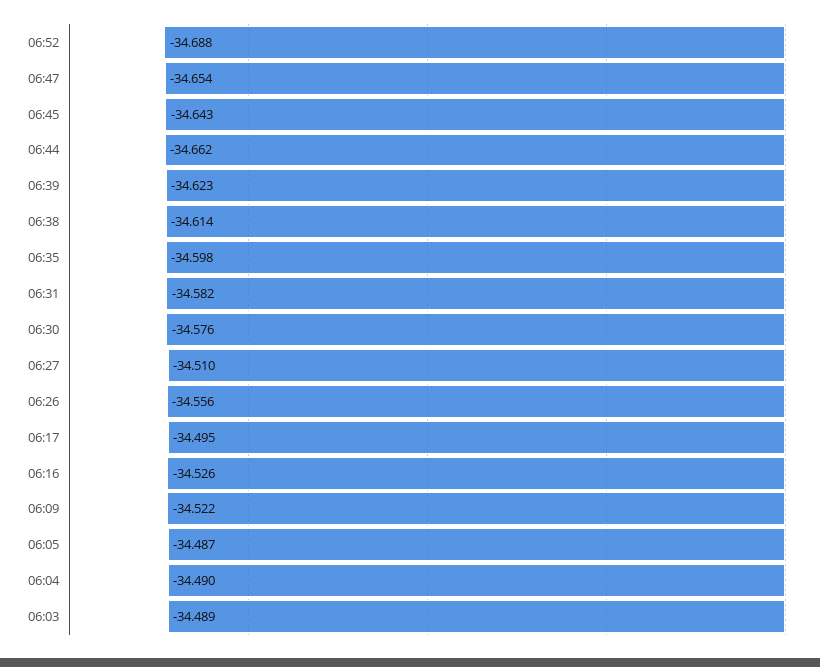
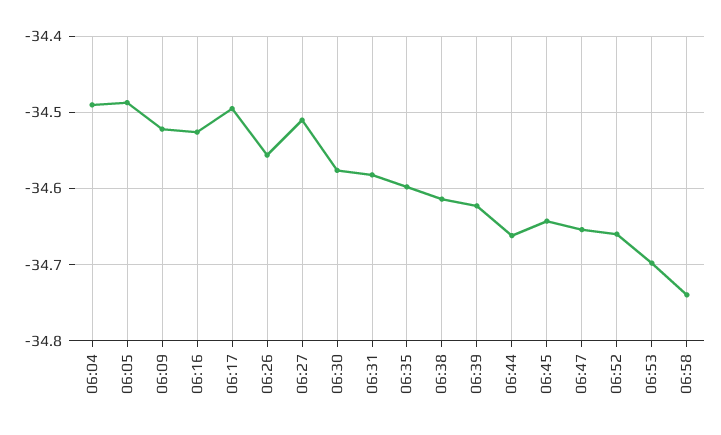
06:52: -34.688 -> -34.66
06:03: -34.489 -> none
06:53: none -> -34.7
06:58: none -> -34.74

